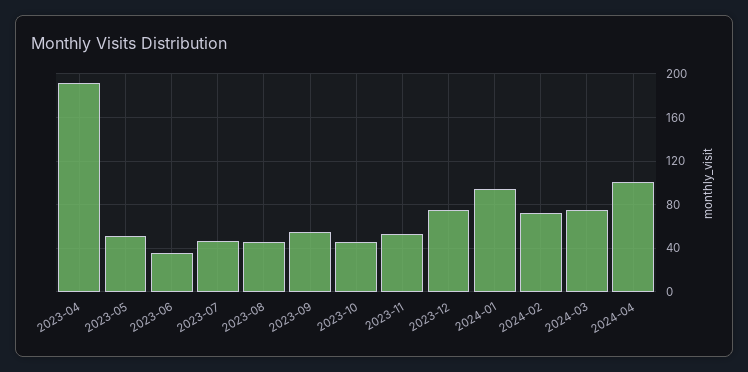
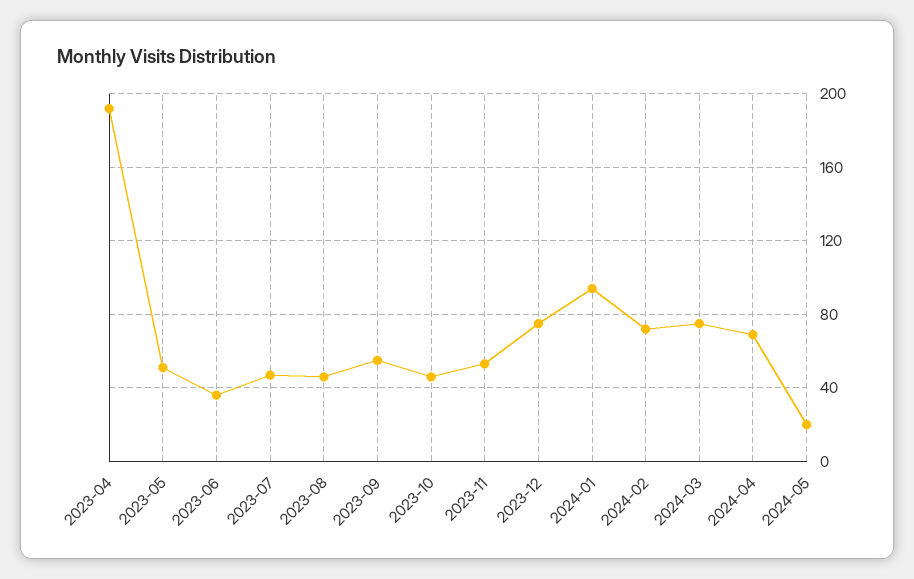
2024-04: 100 -> 70
2024-05: none -> 20

